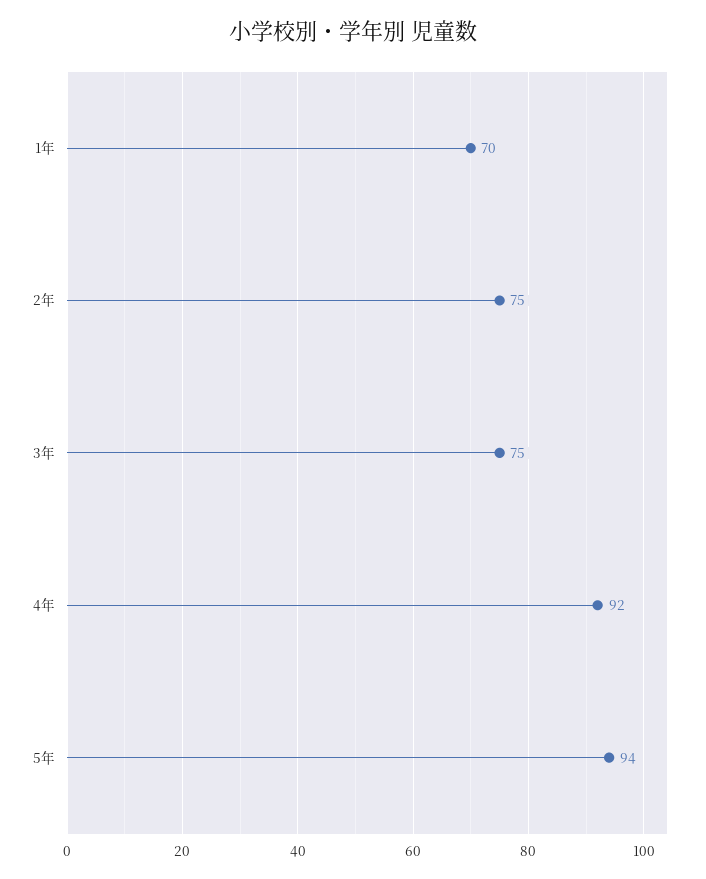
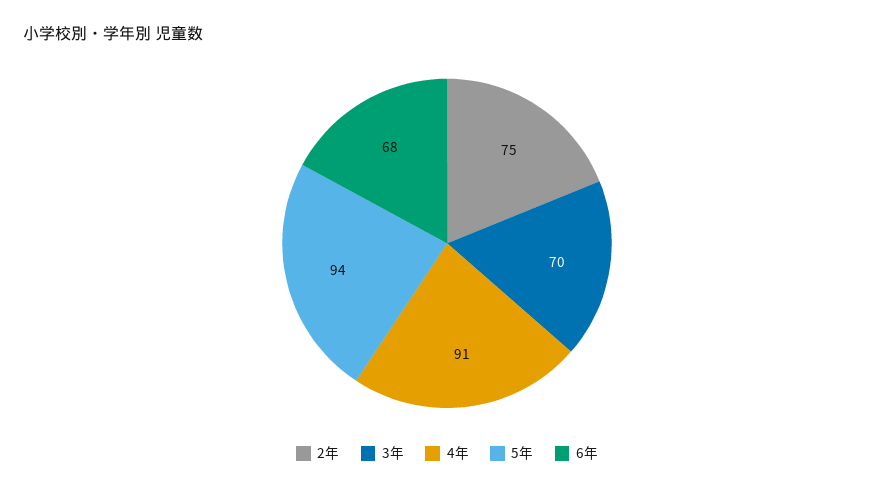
1年: 70 -> none
3年: 75 -> 70
4年: 92 -> 91
6年: none -> 68

